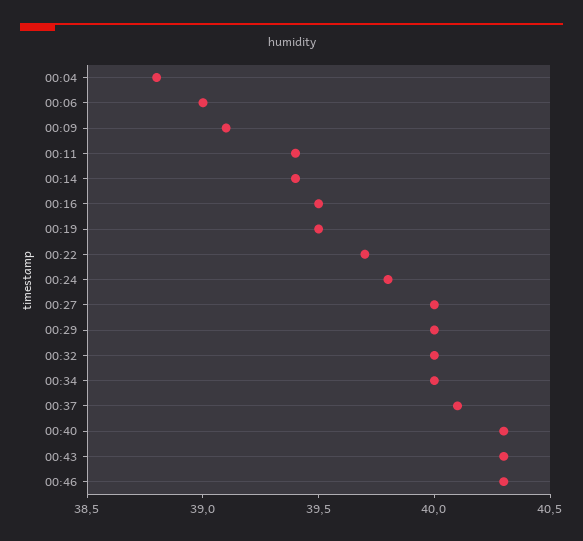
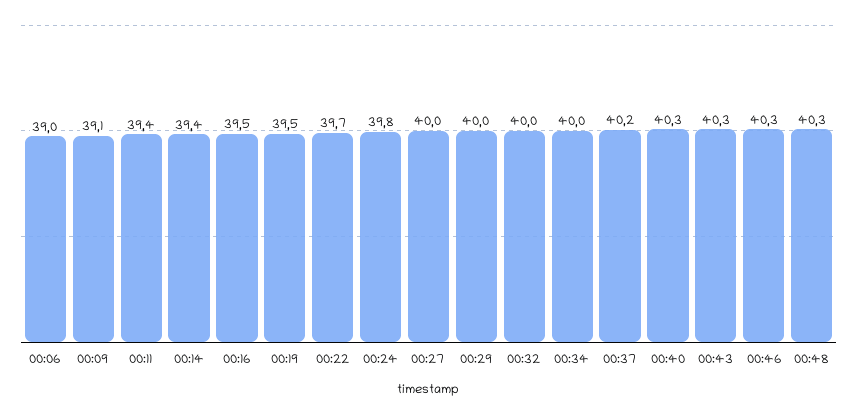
00:04: 38.8 -> none
00:37: 40.1 -> 40.2
00:48: none -> 40.3

